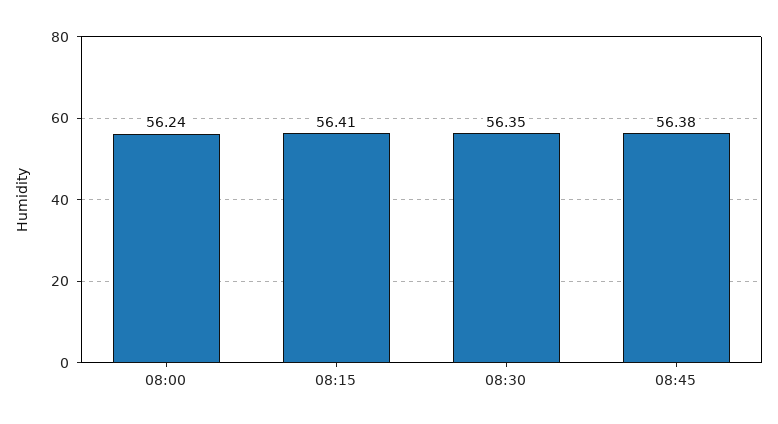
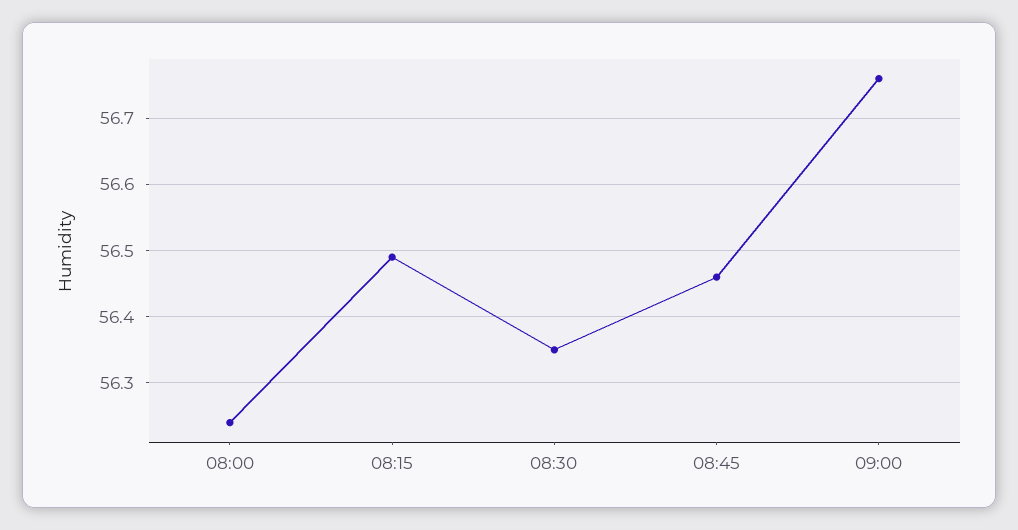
08:15: 56.41 -> 56.49
08:45: 56.38 -> 56.46
09:00: none -> 56.76

